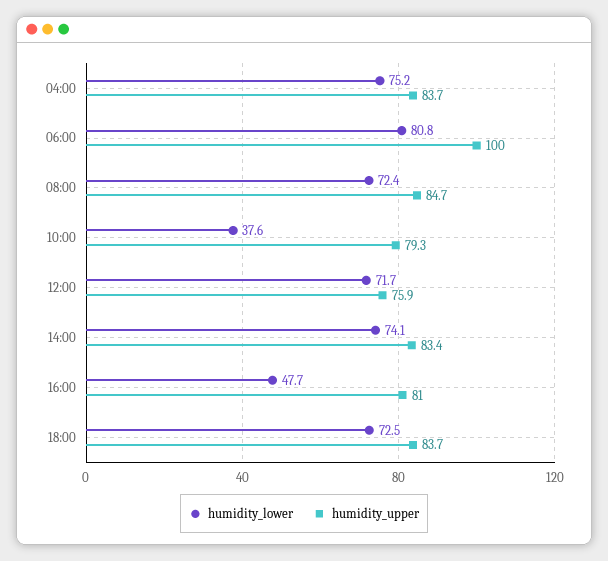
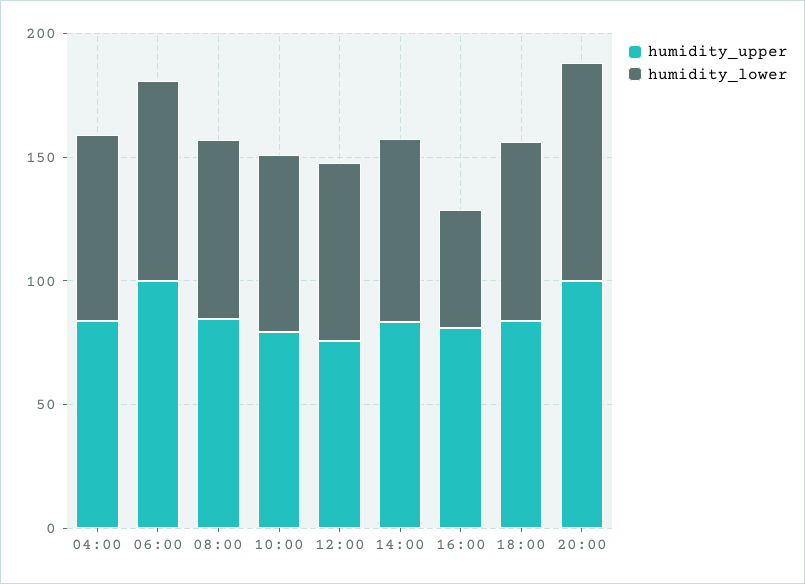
humidity_lower, 10:00: 37.6 -> 70
humidity_upper, 20:00: none -> 100
humidity_lower, 20:00: none -> 90

